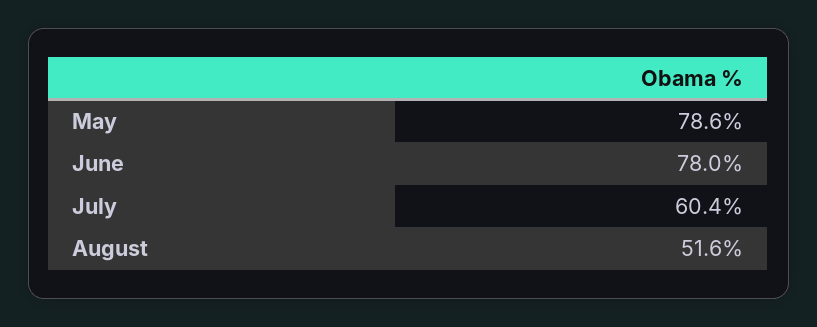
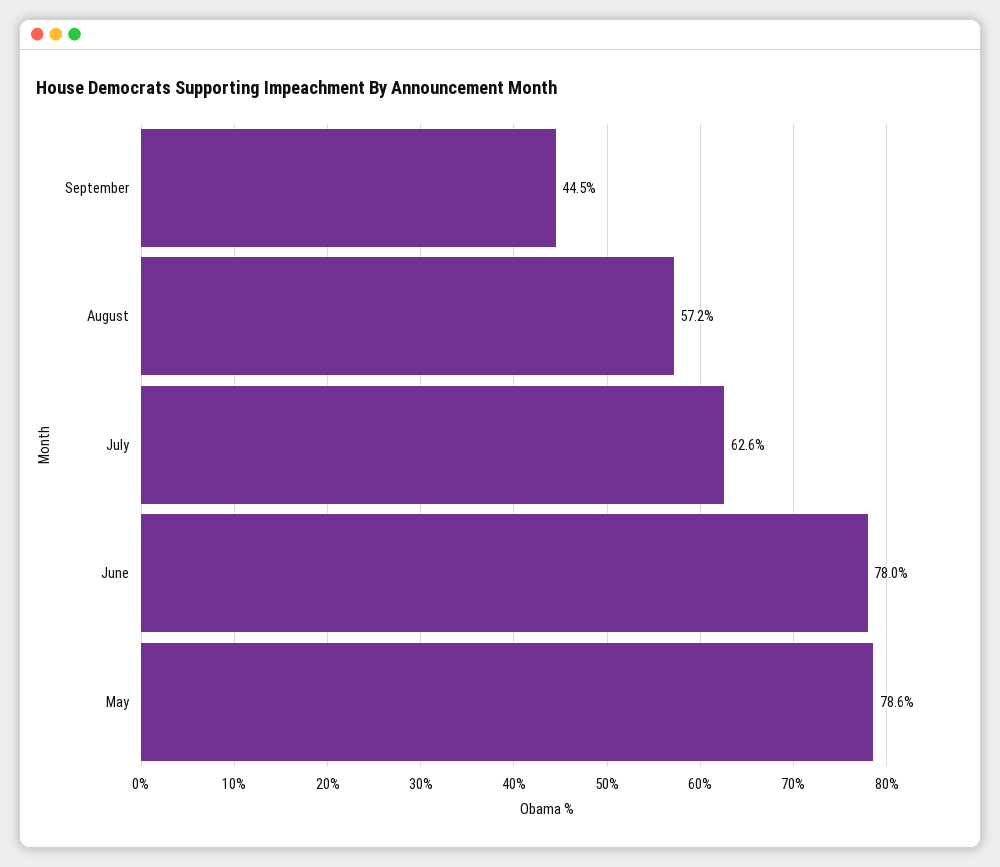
July: 60.4 -> 62.6
August: 51.6 -> 57.2
September: none -> 44.5

